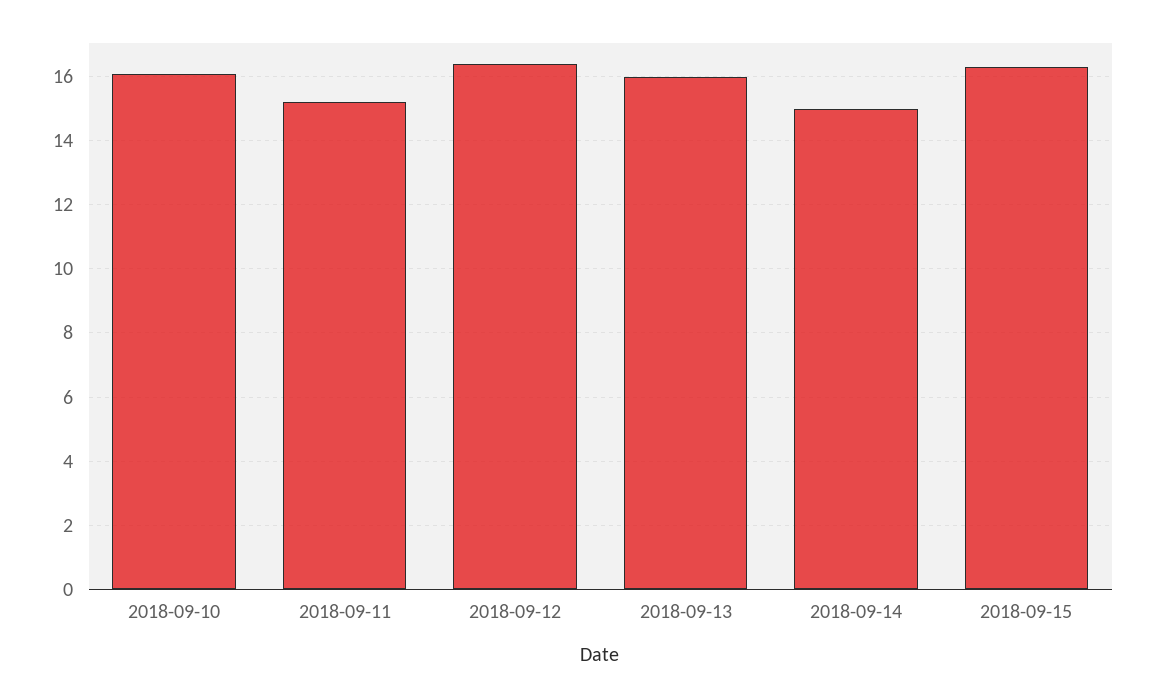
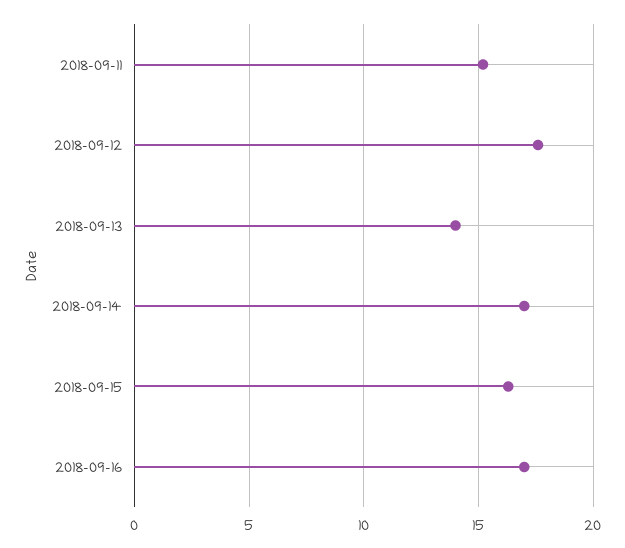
2018-09-10: 16 -> none
2018-09-12: 16.5 -> 17.5
2018-09-13: 16 -> 14
2018-09-14: 15 -> 17
2018-09-16: none -> 17

